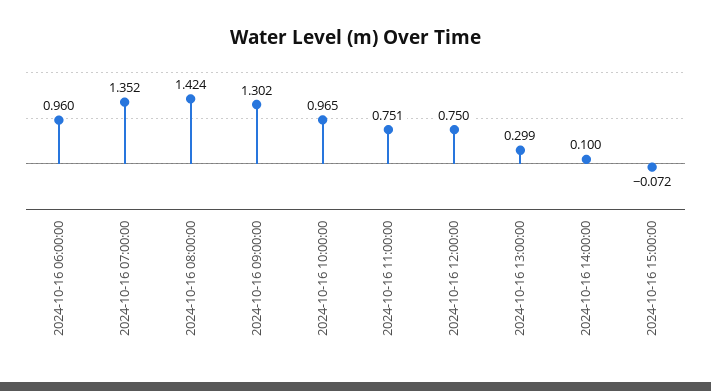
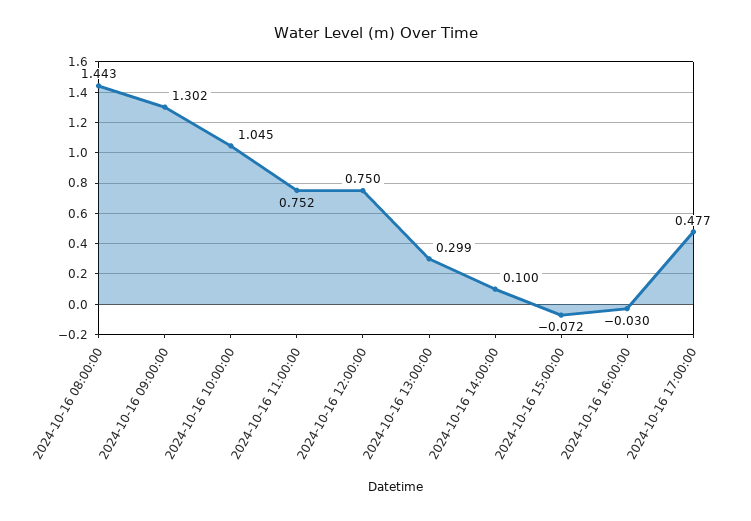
2024-10-16 06:00:00: 0.96 -> none
2024-10-16 07:00:00: 1.352 -> none
2024-10-16 08:00:00: 1.424 -> 1.443
2024-10-16 10:00:00: 0.965 -> 1.045
2024-10-16 11:00:00: 0.751 -> 0.752
2024-10-16 16:00:00: none -> -0.03
2024-10-16 17:00:00: none -> 0.477

